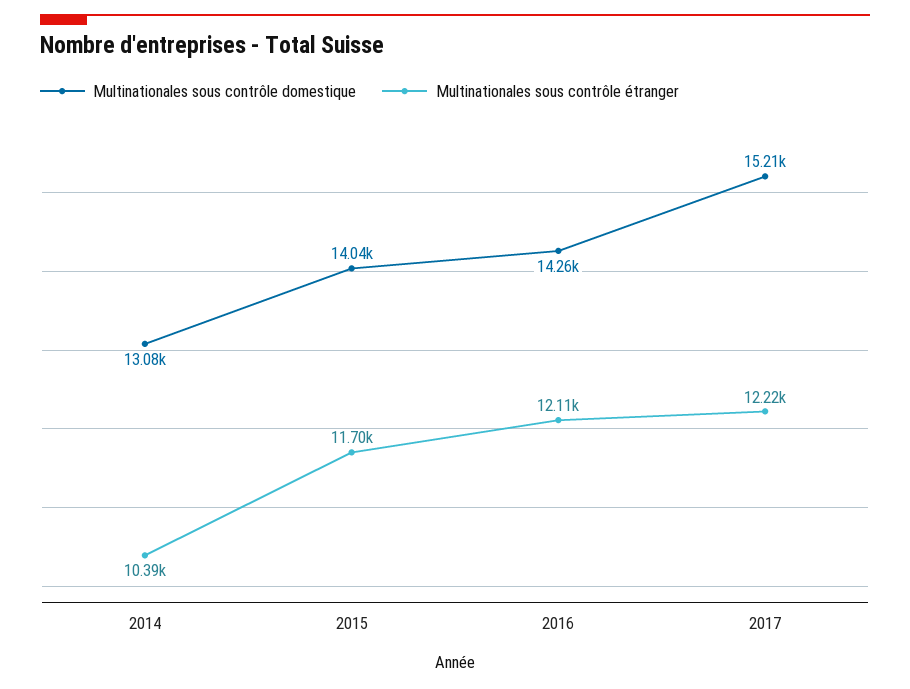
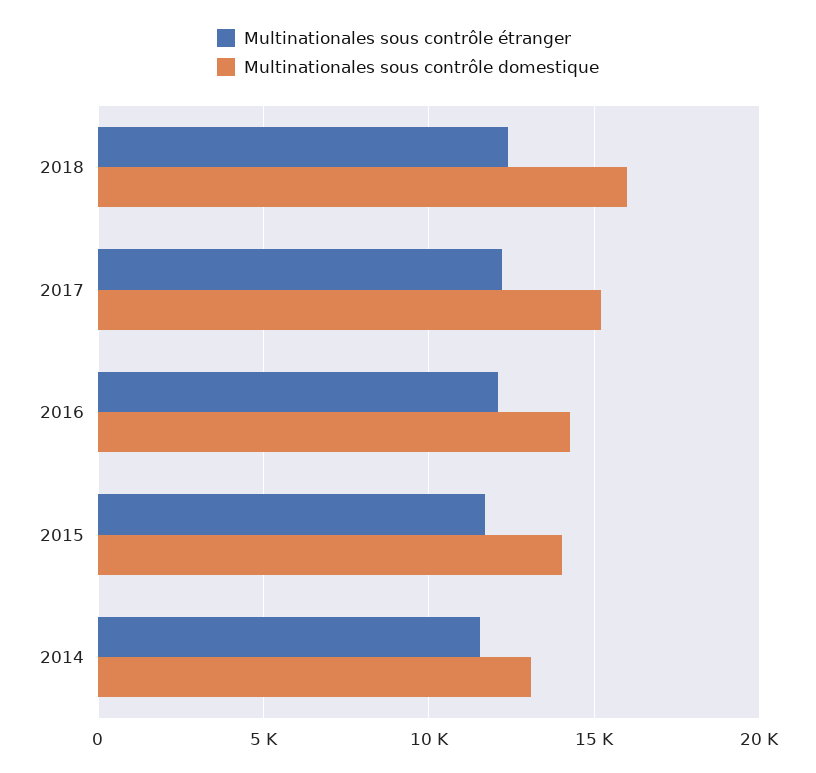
Multinationales sous contrôle étranger, 2014: 10390 -> 11500
Multinationales sous contrôle étranger, 2018: none -> 12500
Multinationales sous contrôle domestique, 2018: none -> 16000

